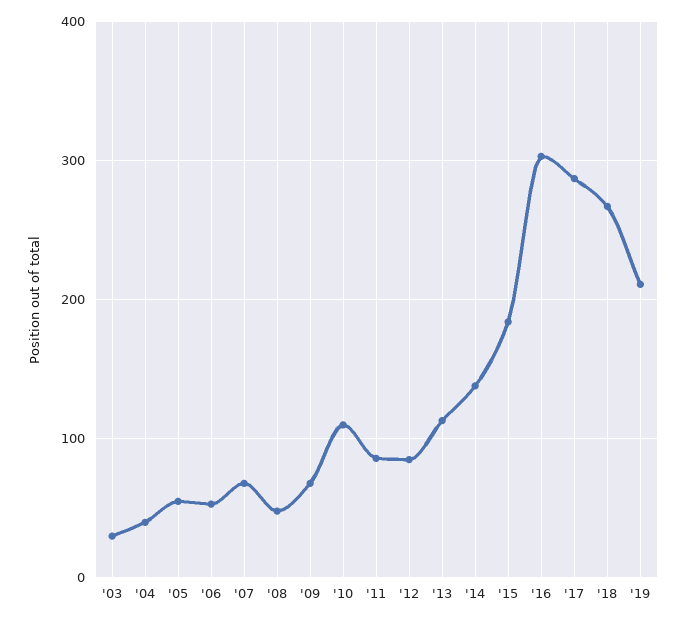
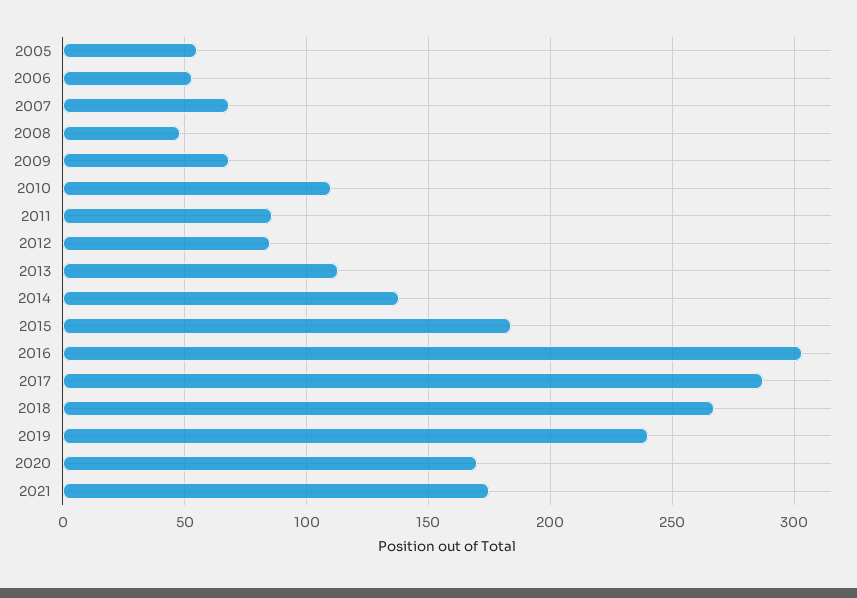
'03: 30 -> none
'04: 40 -> none
'19: 210 -> 240
2020: none -> 170
2021: none -> 175

